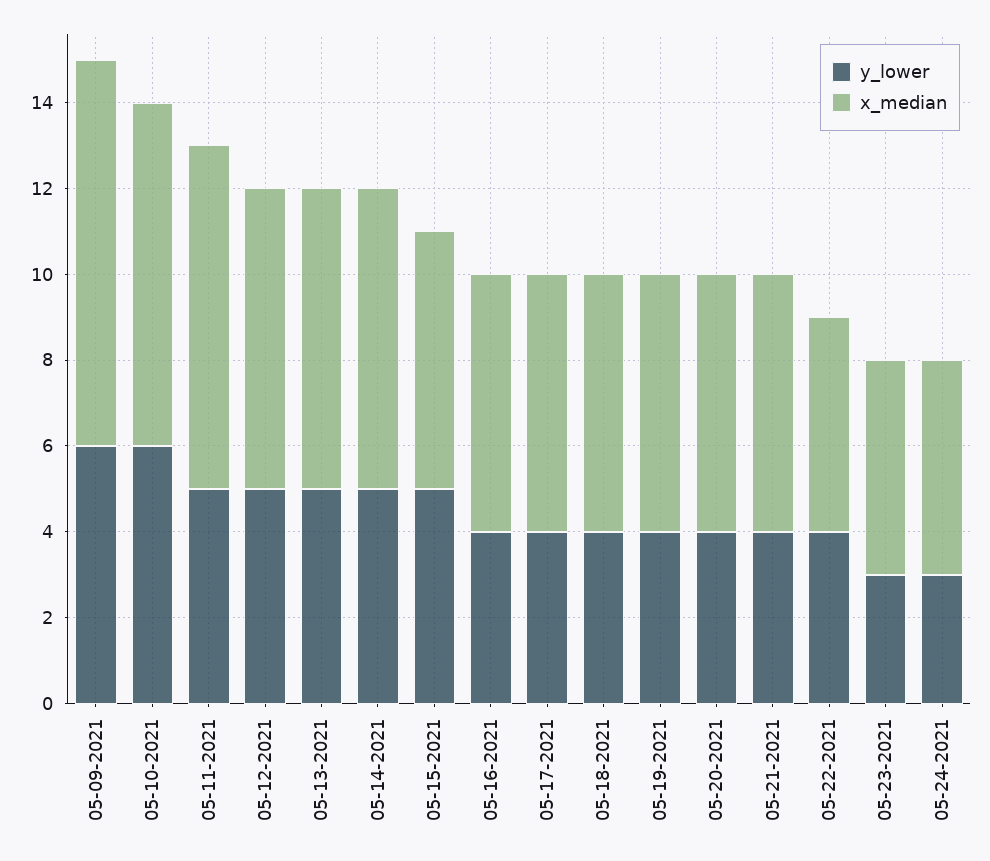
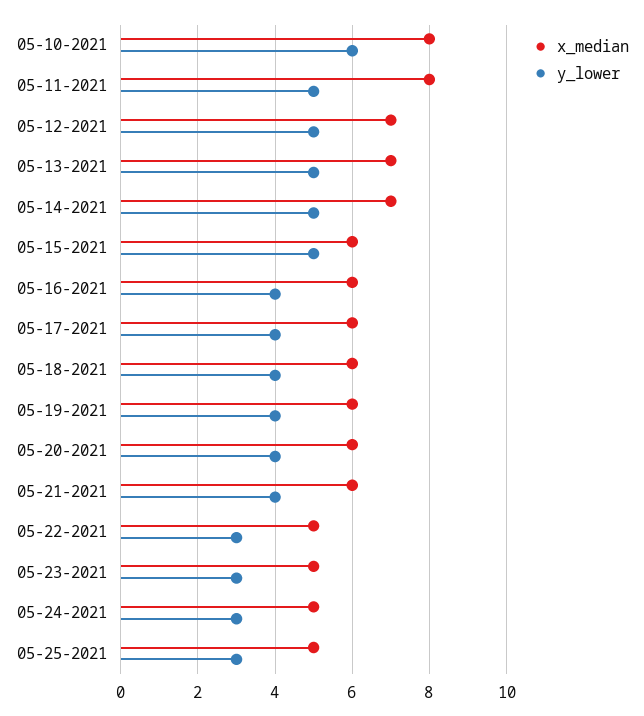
y_lower, 05-09-2021: 6 -> none
x_median, 05-09-2021: 9 -> none
y_lower, 05-22-2021: 4 -> 3
x_median, 05-25-2021: none -> 5
y_lower, 05-25-2021: none -> 3

